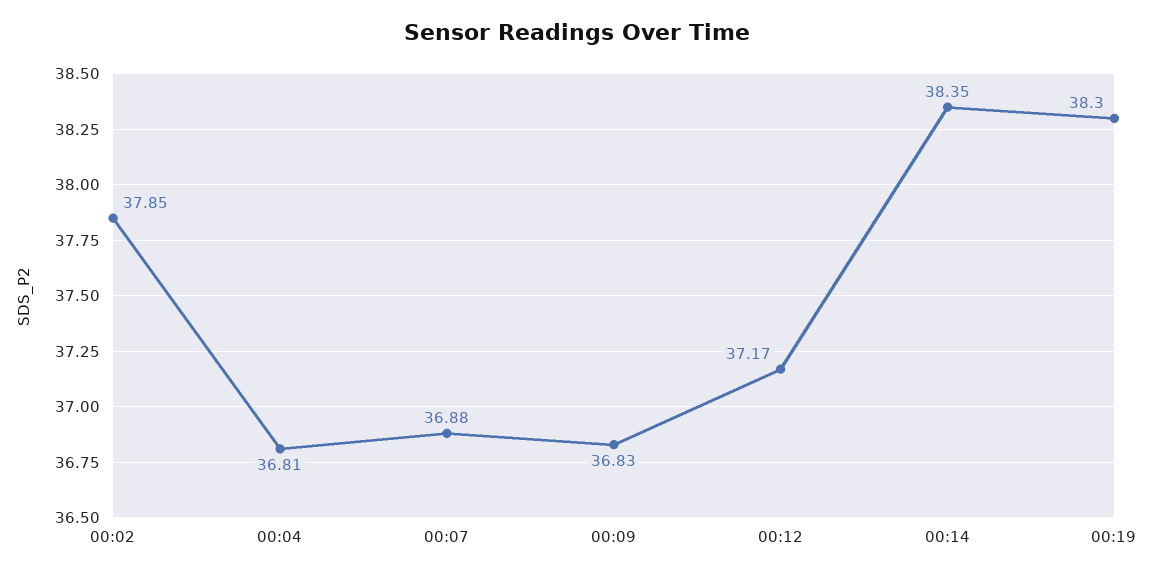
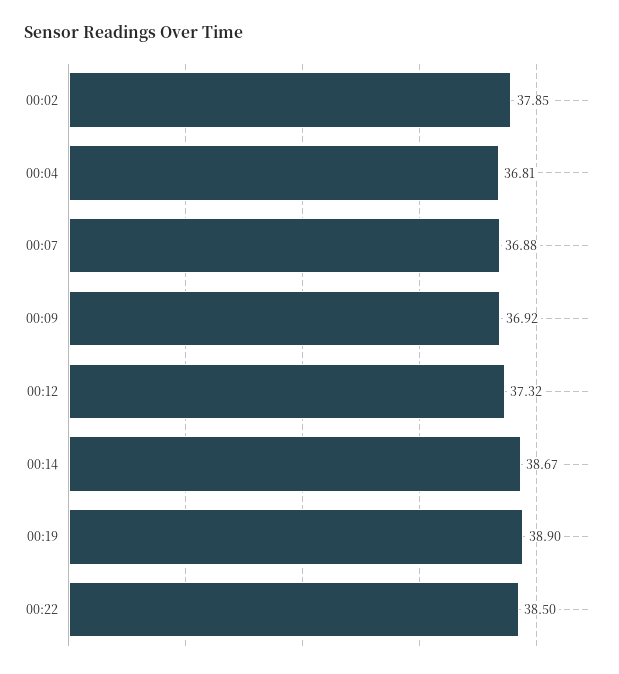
00:09: 36.83 -> 36.92
00:12: 37.17 -> 37.32
00:14: 38.35 -> 38.67
00:19: 38.3 -> 38.9
00:22: none -> 38.5

